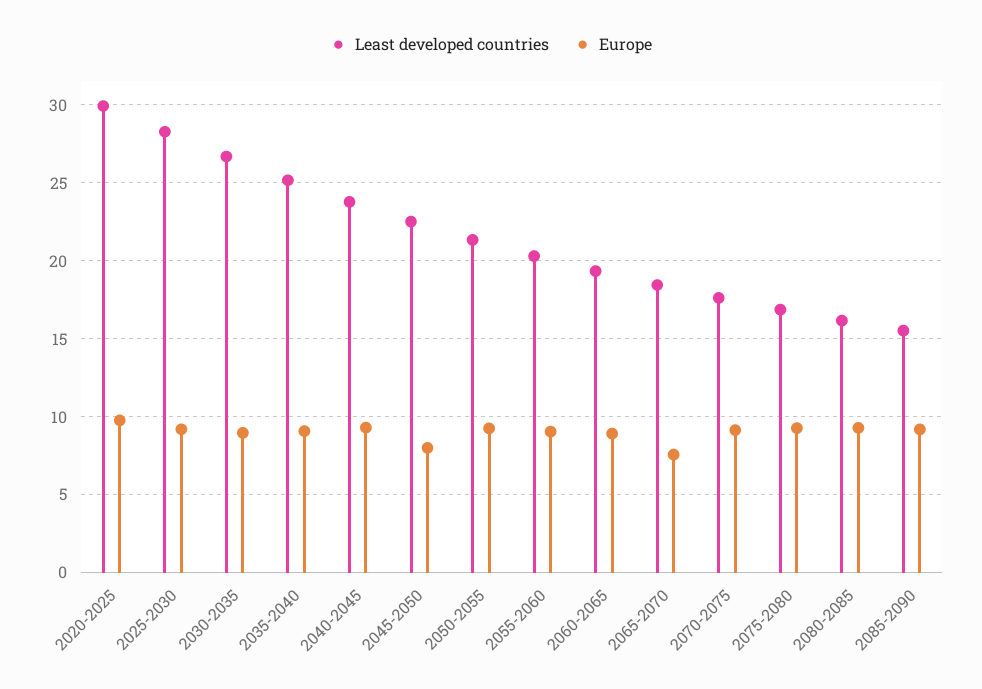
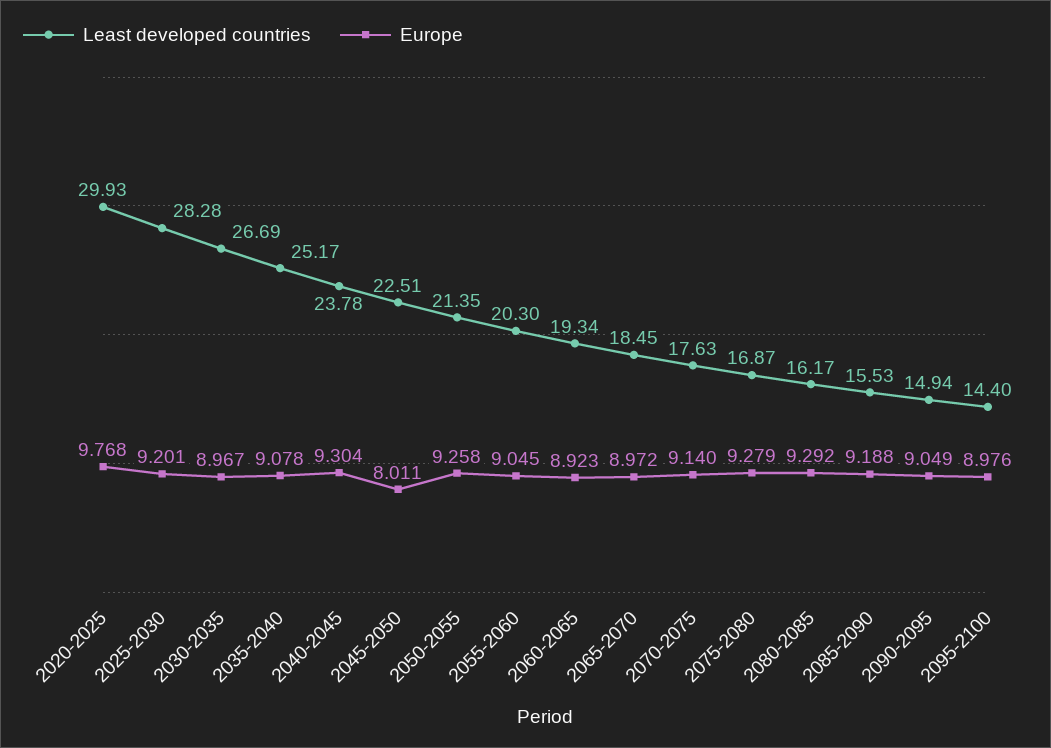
Europe, 2065-2070: 7.5 -> 8.972
Least developed countries, 2090-2095: none -> 14.94
Europe, 2090-2095: none -> 9.049
Least developed countries, 2095-2100: none -> 14.4
Europe, 2095-2100: none -> 8.976

